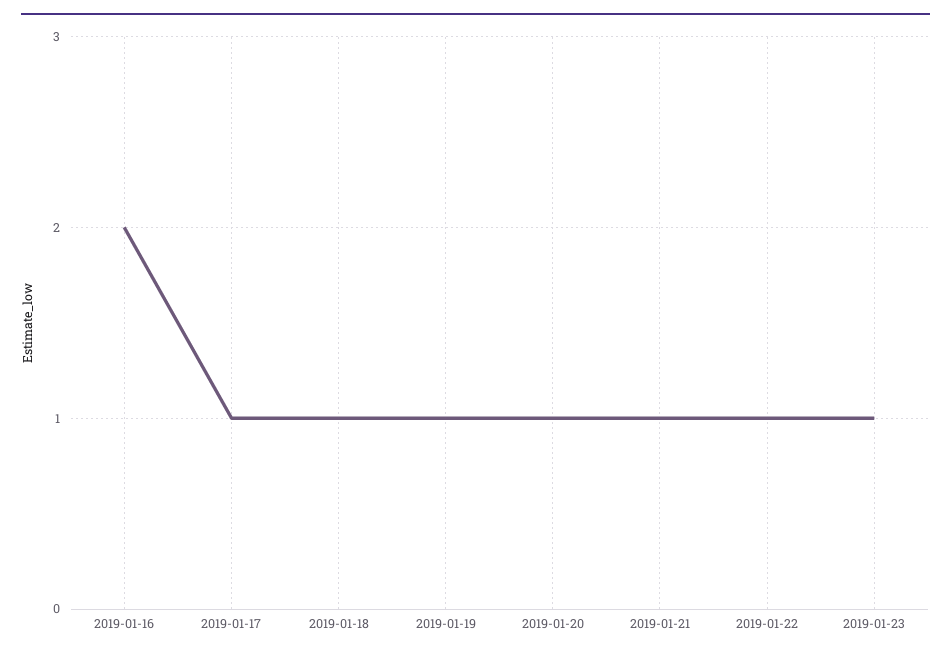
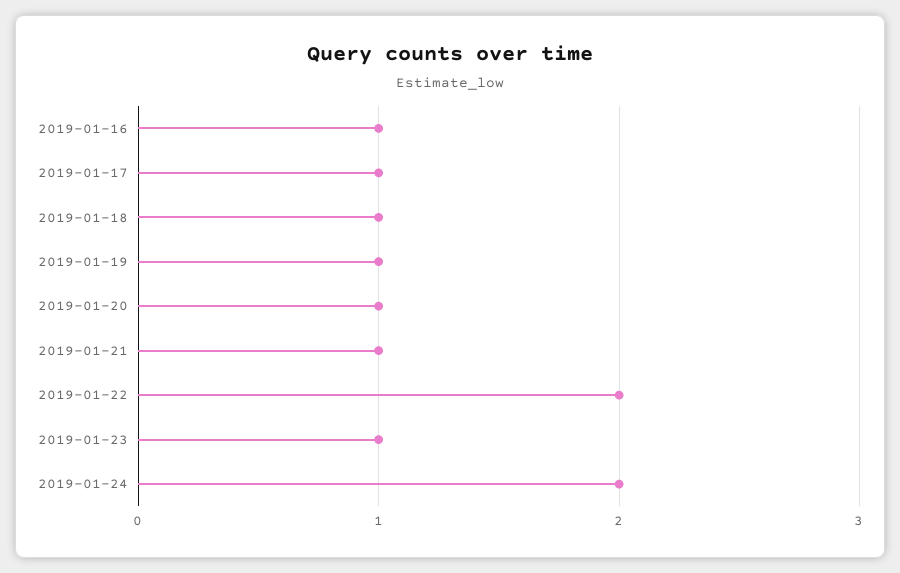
2019-01-16: 2 -> 1
2019-01-22: 1 -> 2
2019-01-24: none -> 2

